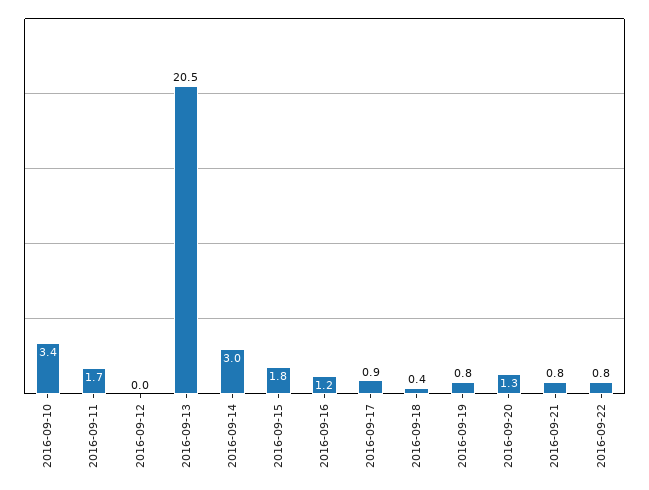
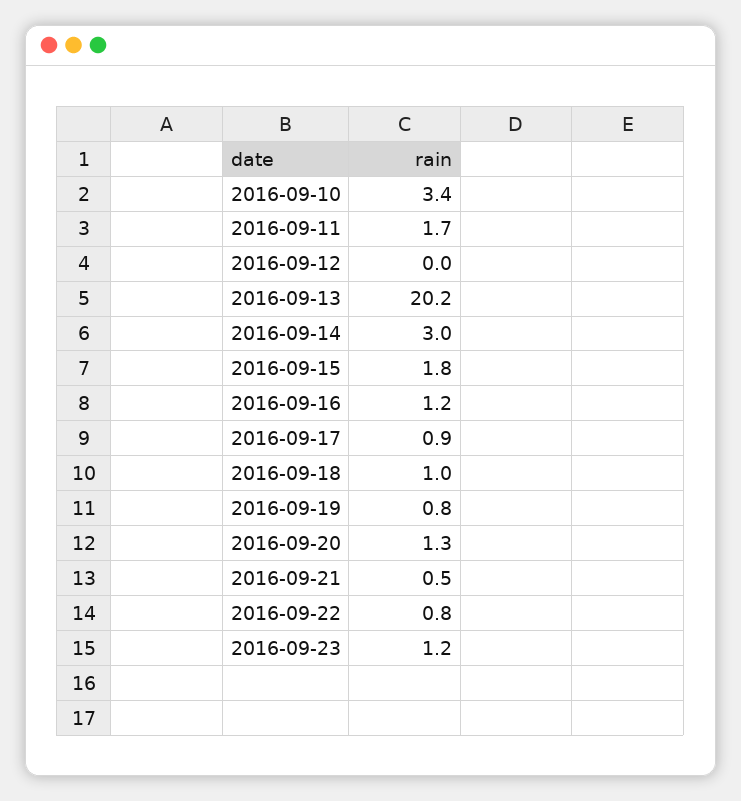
2016-09-13: 20.5 -> 20.2
2016-09-18: 0.4 -> 1
2016-09-21: 0.8 -> 0.5
2016-09-23: none -> 1.2

